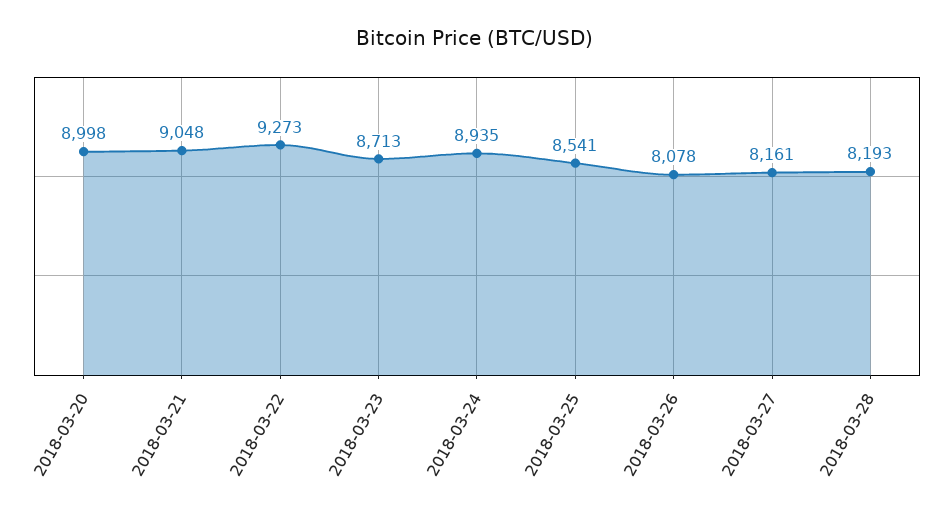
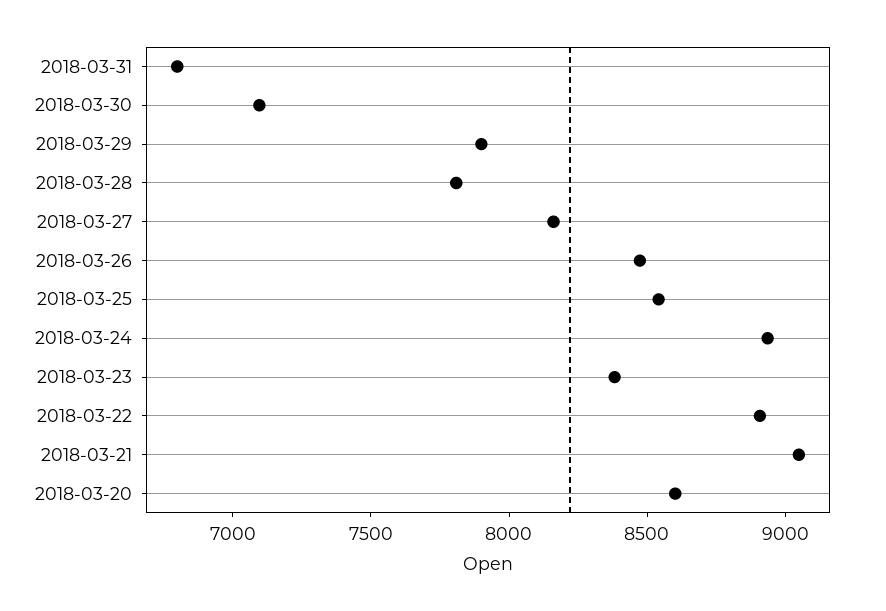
2018-03-20: 8998 -> 8600
2018-03-22: 9273 -> 8900
2018-03-23: 8713 -> 8400
2018-03-26: 8078 -> 8500
2018-03-28: 8193 -> 7800
2018-03-31: none -> 6800
2018-03-30: none -> 7100
2018-03-29: none -> 7900

